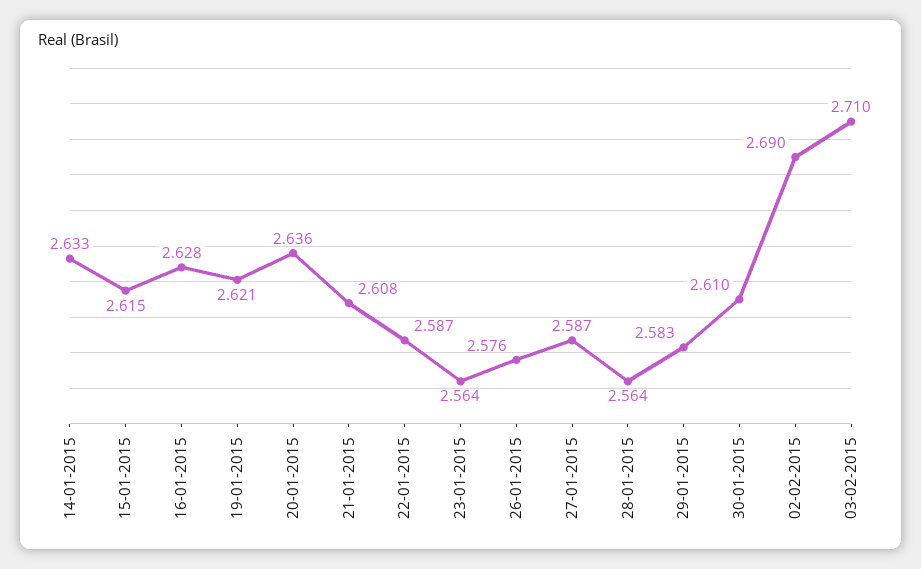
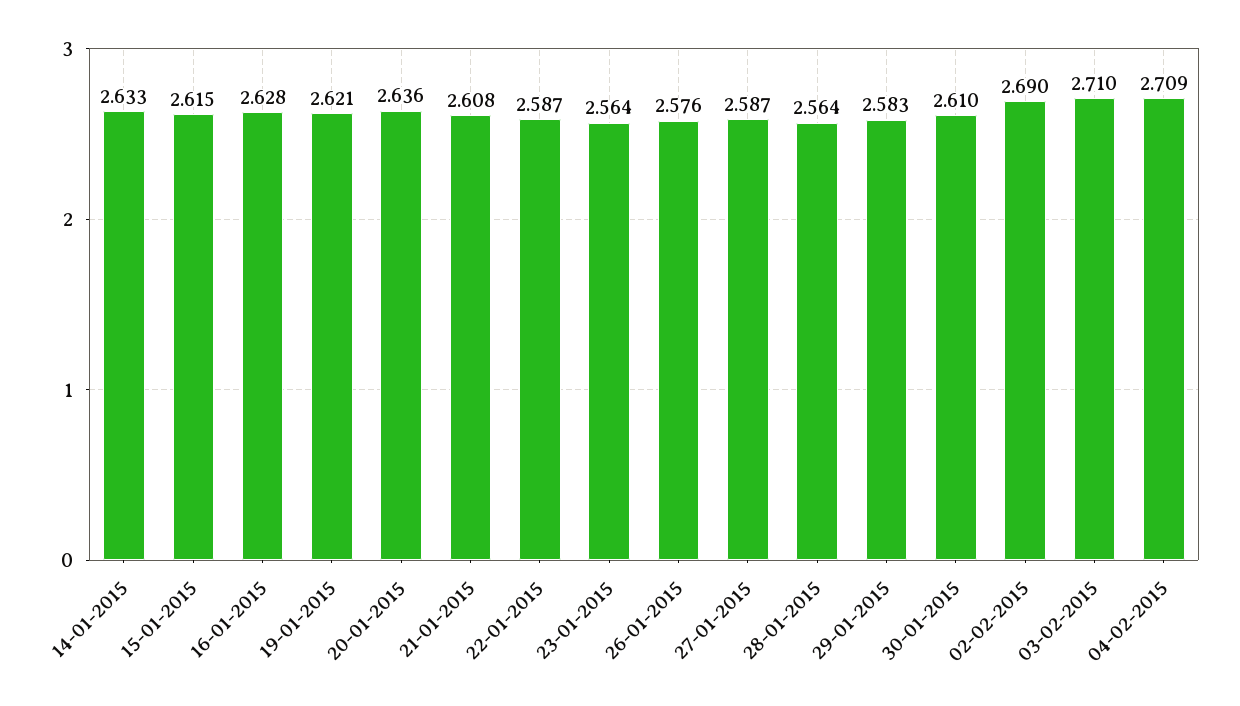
04-02-2015: none -> 2.709

